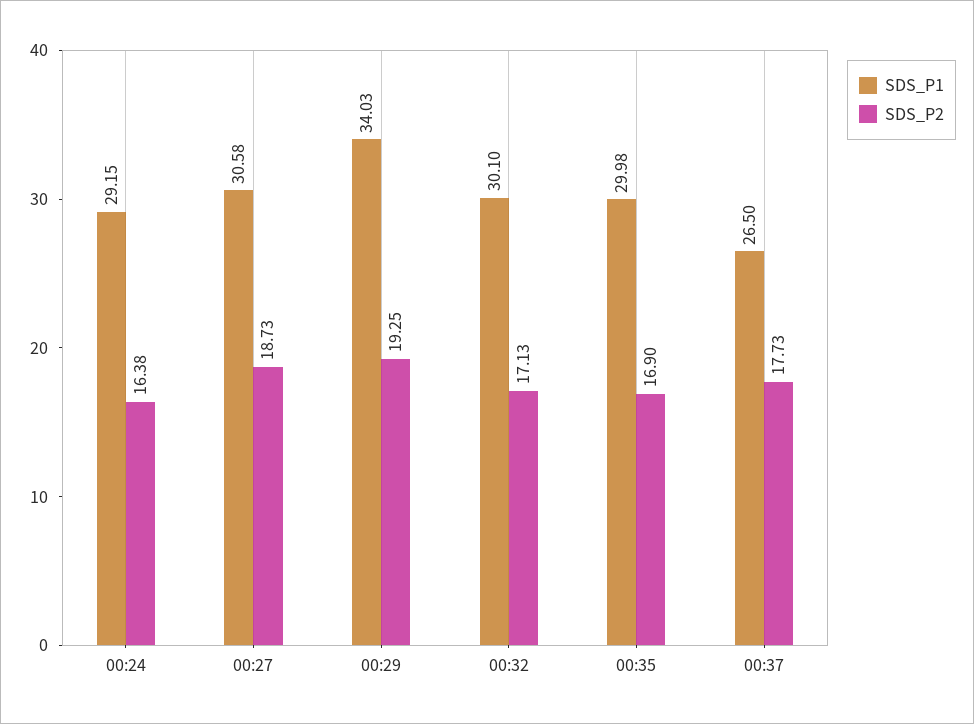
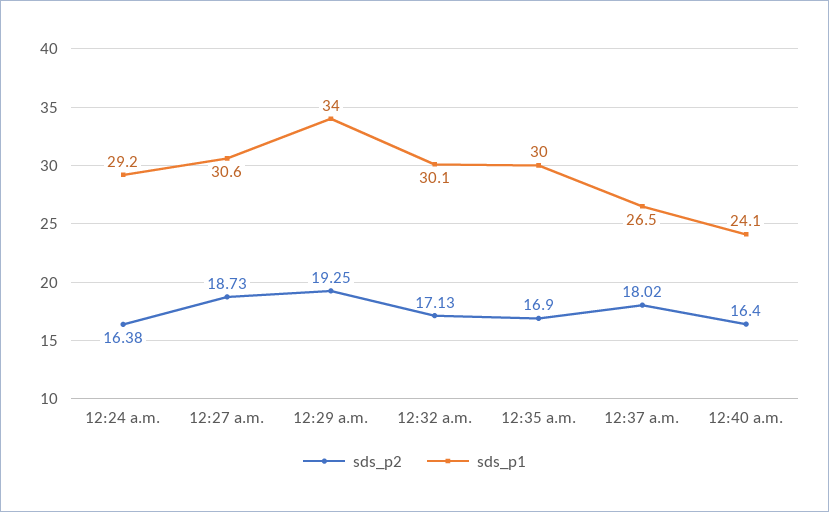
SDS_P2, 00:37: 17.73 -> 18.02
SDS_P2, 12:40 a.m.: none -> 16.4
SDS_P1, 12:40 a.m.: none -> 24.1

